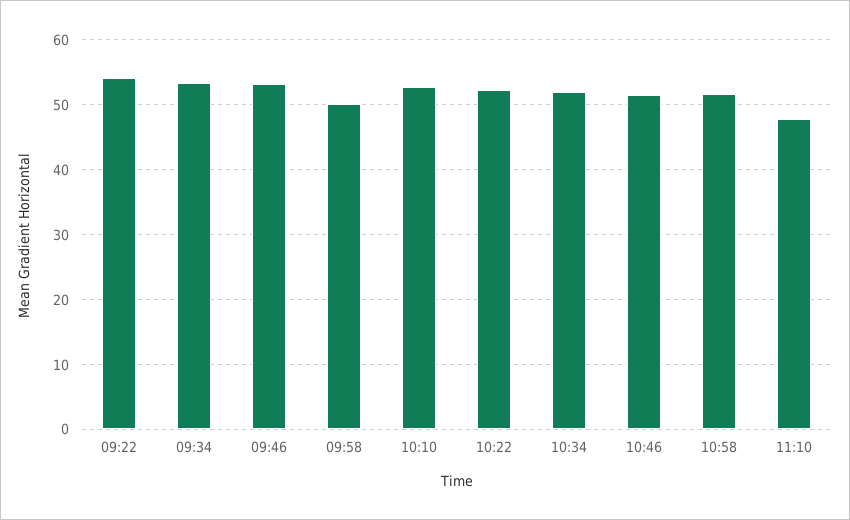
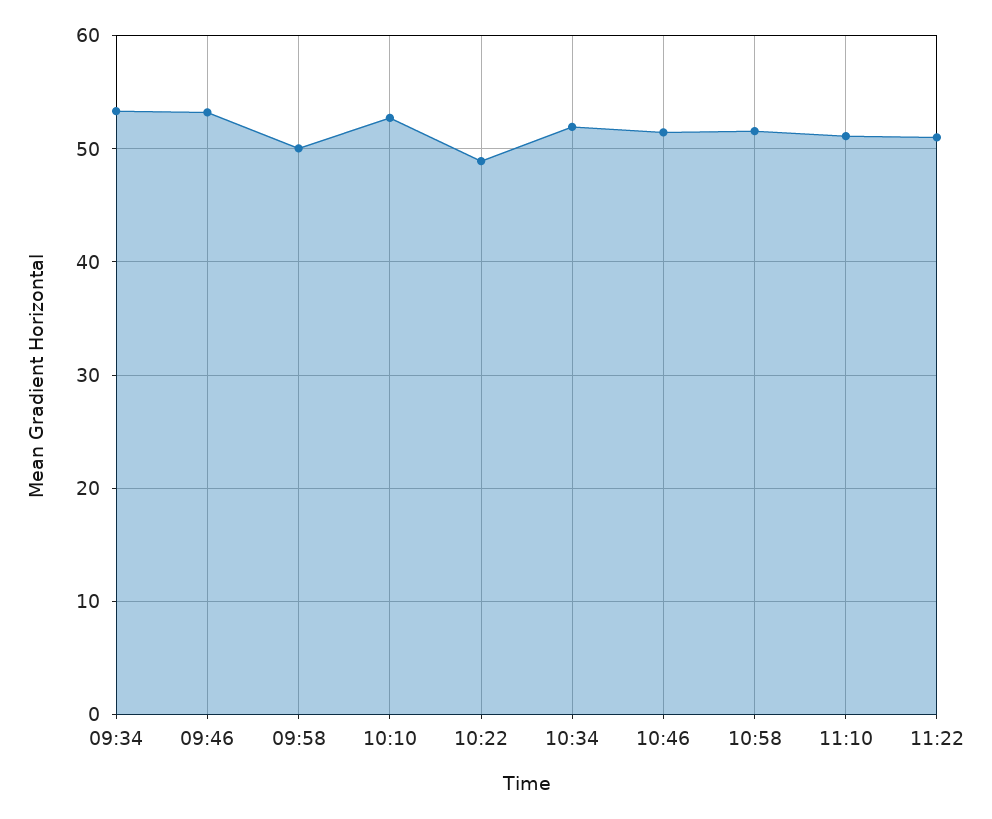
09:22: 54 -> none
10:22: 52 -> 49
11:10: 48 -> 51
11:22: none -> 51

